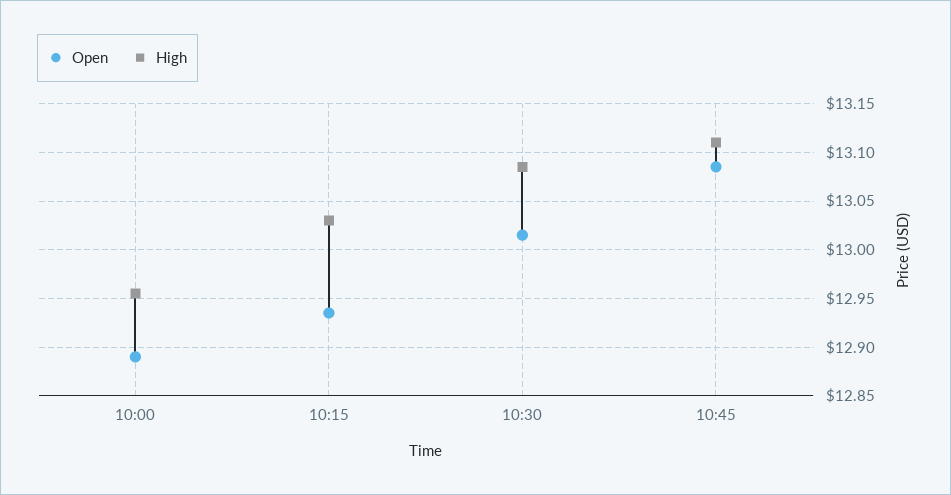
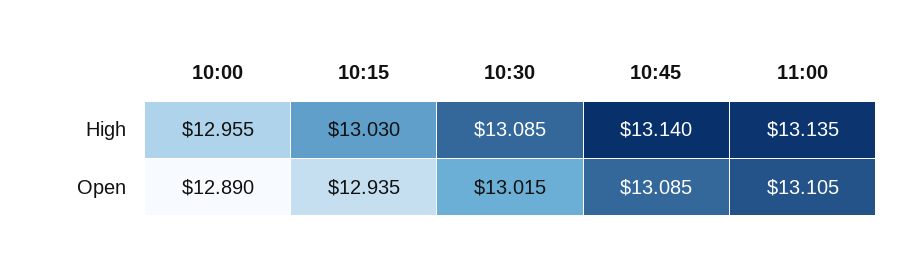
High, 10:45: 13.11 -> 13.14
High, 11:00: none -> 13.135
Open, 11:00: none -> 13.105

